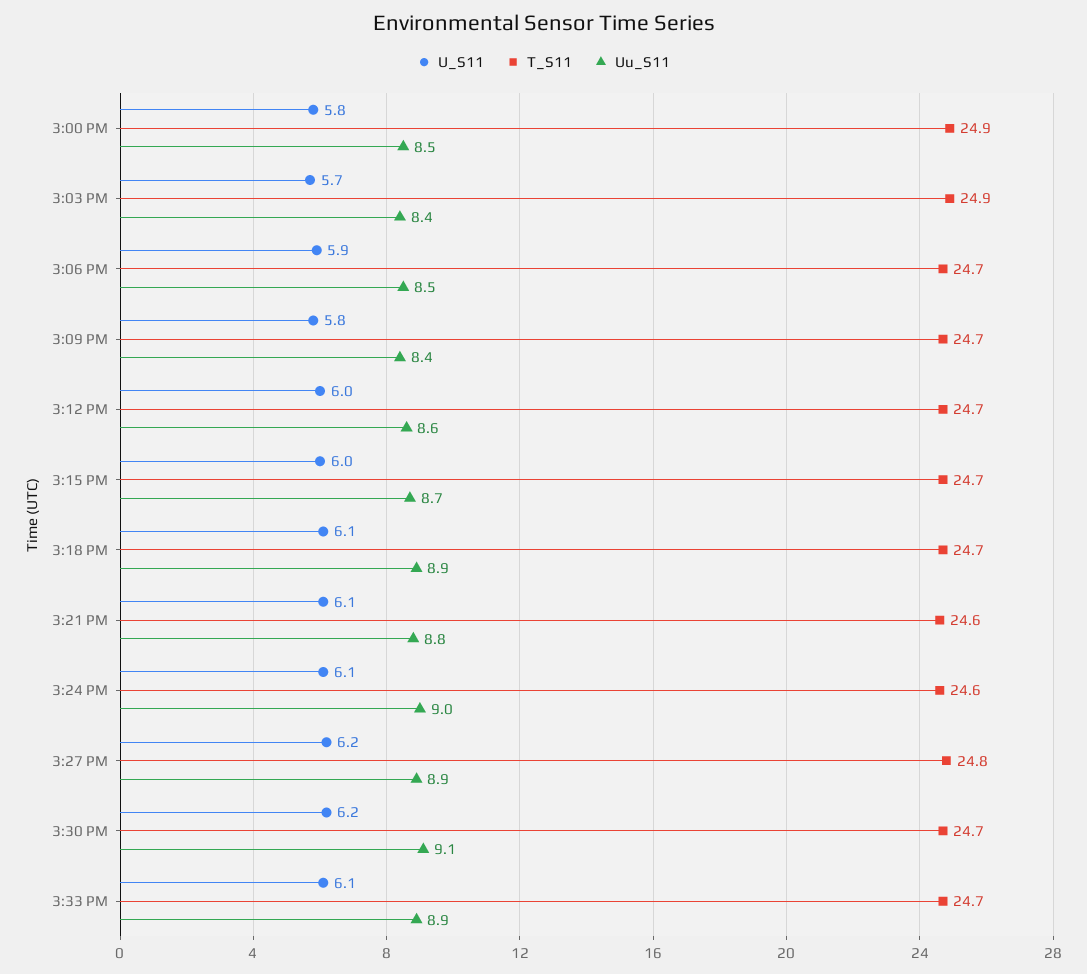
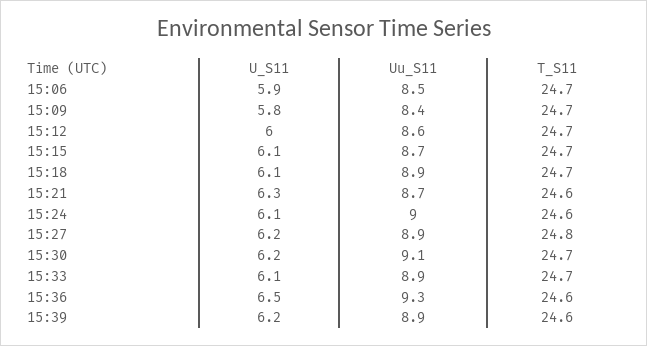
U_S11, 3:00 PM: 5.8 -> none
T_S11, 3:00 PM: 24.9 -> none
Uu_S11, 3:00 PM: 8.5 -> none
U_S11, 3:03 PM: 5.7 -> none
T_S11, 3:03 PM: 24.9 -> none
Uu_S11, 3:03 PM: 8.4 -> none
U_S11, 3:15 PM: 6 -> 6.1
U_S11, 3:21 PM: 6.1 -> 6.3
Uu_S11, 3:21 PM: 8.8 -> 8.7
U_S11, 15:36: none -> 6.5
Uu_S11, 15:36: none -> 9.3
T_S11, 15:36: none -> 24.6
U_S11, 15:39: none -> 6.2
Uu_S11, 15:39: none -> 8.9
T_S11, 15:39: none -> 24.6

